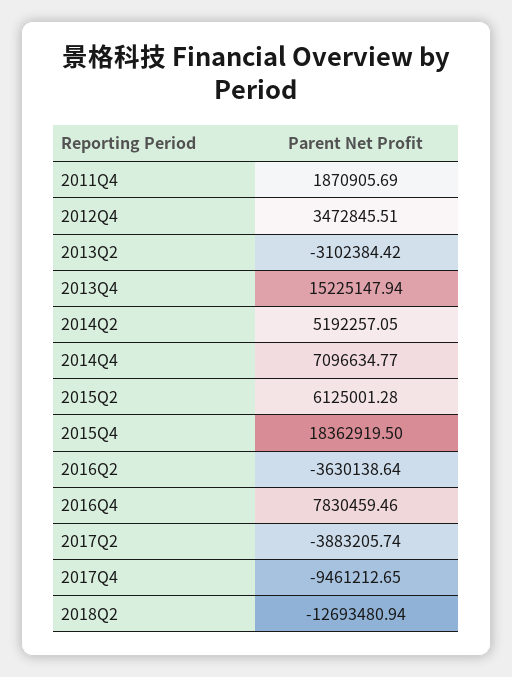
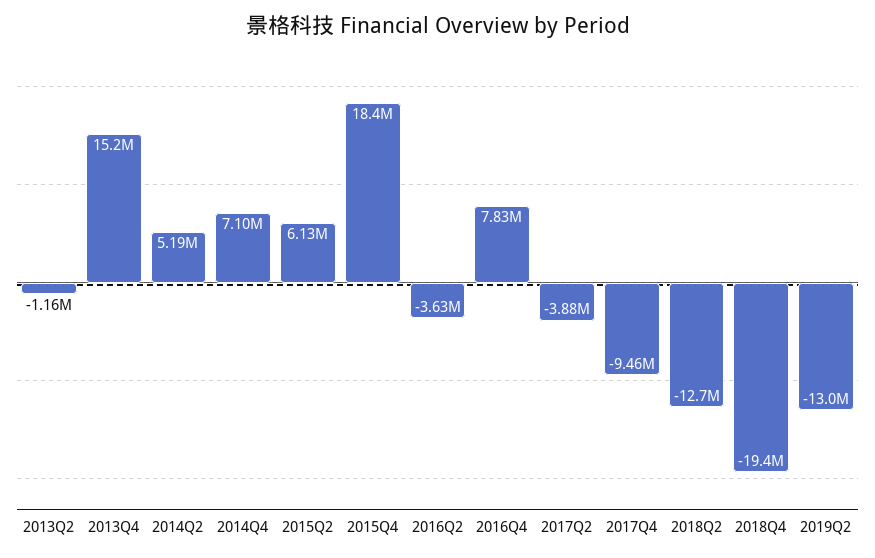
2011Q4: 1870905.69 -> none
2012Q4: 3472845.51 -> none
2013Q2: -3102384.42 -> -1160000
2018Q4: none -> -19400000
2019Q2: none -> -13000000

